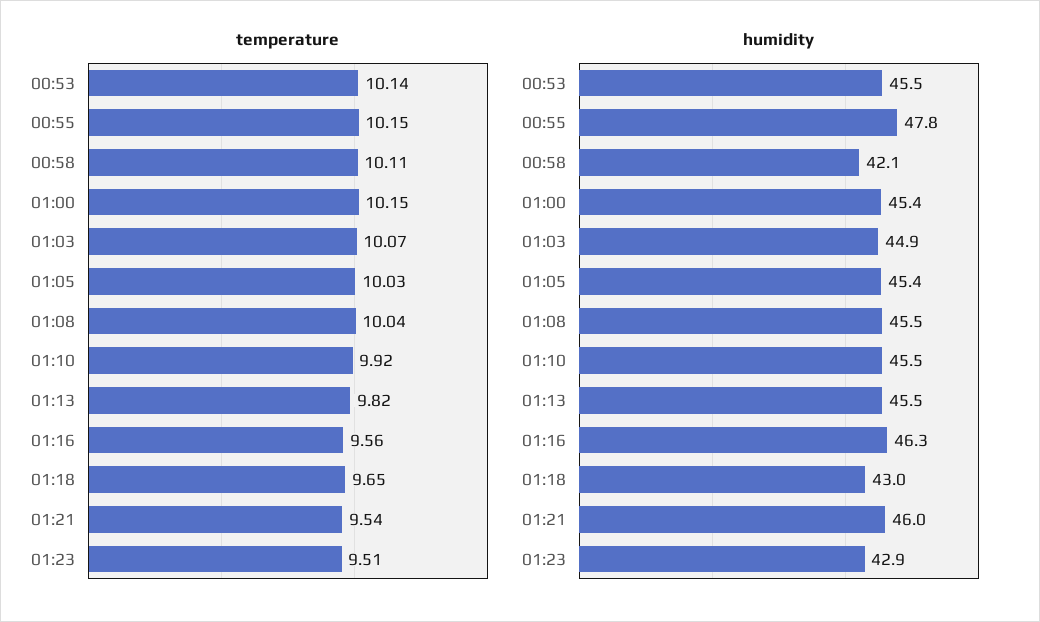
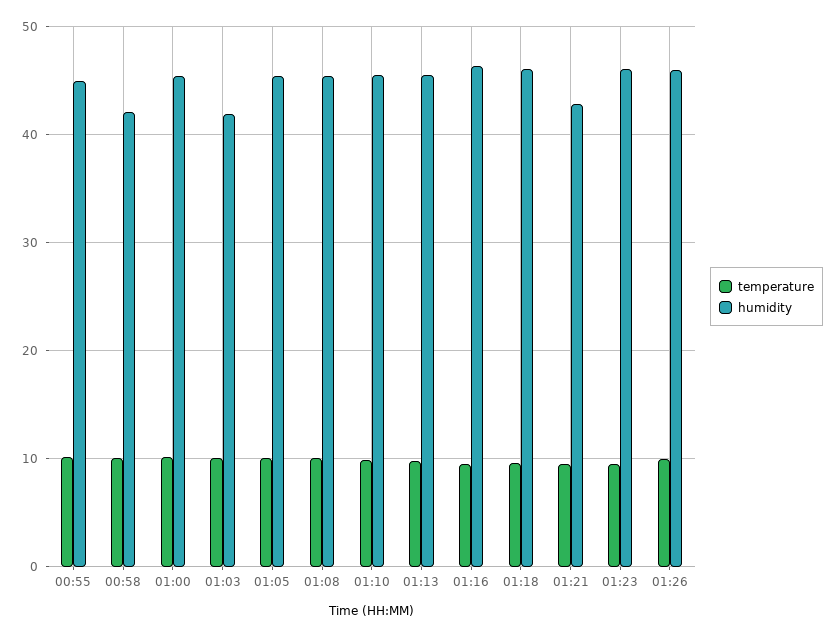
temperature, 00:53: 10.14 -> none
humidity, 00:53: 45.5 -> none
humidity, 00:55: 47.8 -> 45
humidity, 01:03: 44.9 -> 42
humidity, 01:18: 43 -> 46
humidity, 01:21: 46 -> 43
humidity, 01:23: 42.9 -> 46
temperature, 01:26: none -> 10
humidity, 01:26: none -> 46

